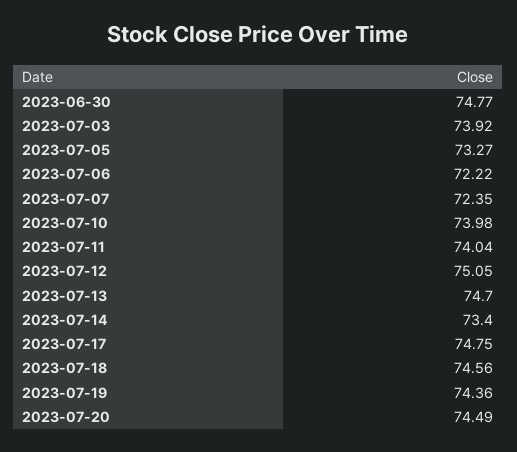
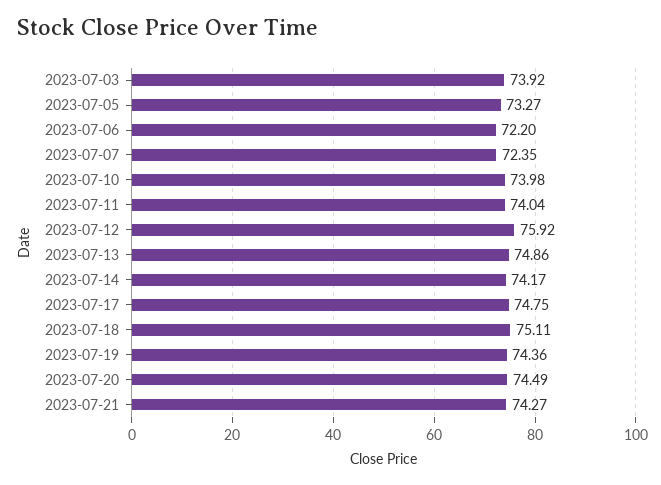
2023-06-30: 74.77 -> none
2023-07-06: 72.22 -> 72.2
2023-07-12: 75.05 -> 75.92
2023-07-13: 74.7 -> 74.86
2023-07-14: 73.4 -> 74.17
2023-07-18: 74.56 -> 75.11
2023-07-21: none -> 74.27

